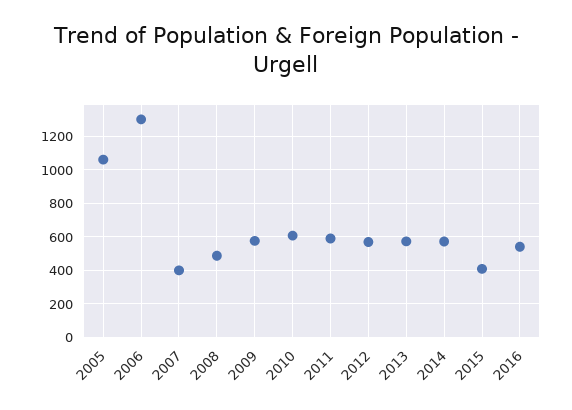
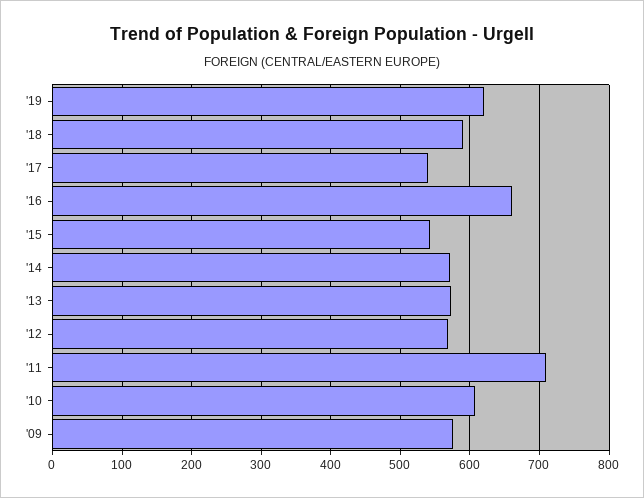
2005: 1050 -> none
2006: 1300 -> none
2007: 400 -> none
2008: 500 -> none
2011: 600 -> 710
2015: 400 -> 540
2016: 550 -> 660
'19: none -> 620
'18: none -> 590
'17: none -> 540

